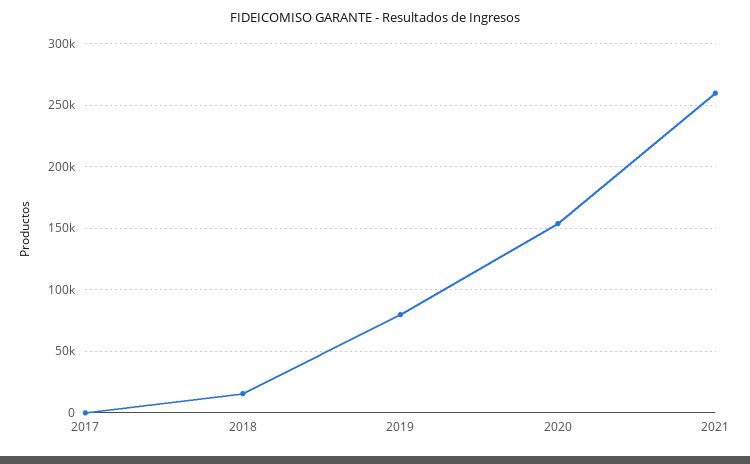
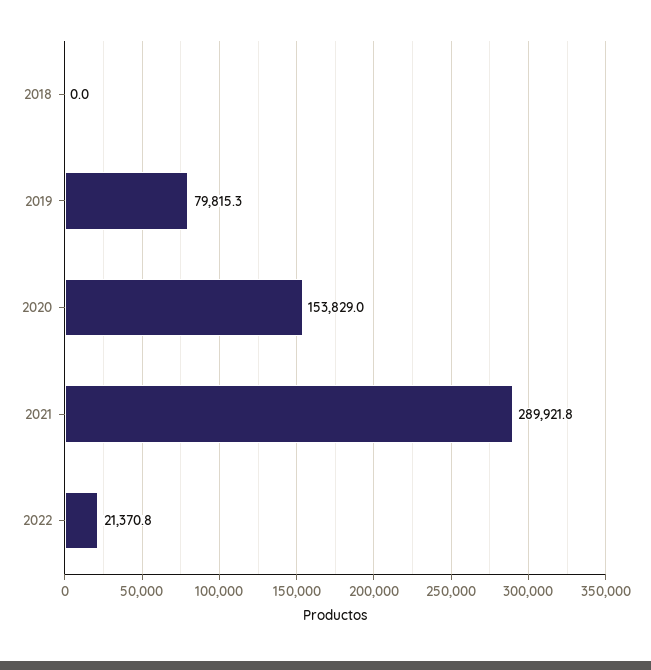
2017: 0 -> none
2018: 15000 -> 0
2021: 260000 -> 289921.8
2022: none -> 21370.8

